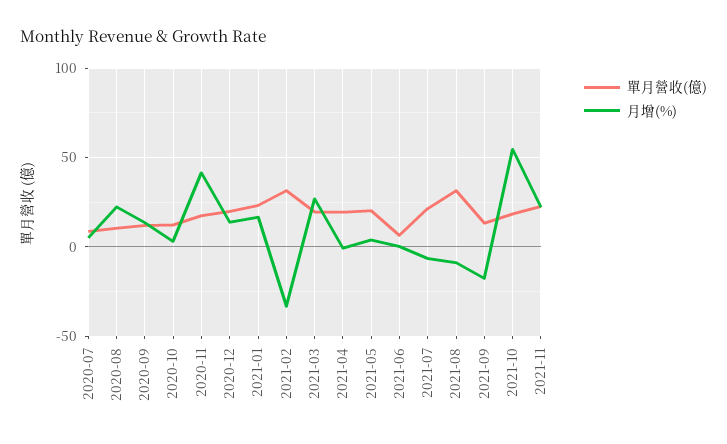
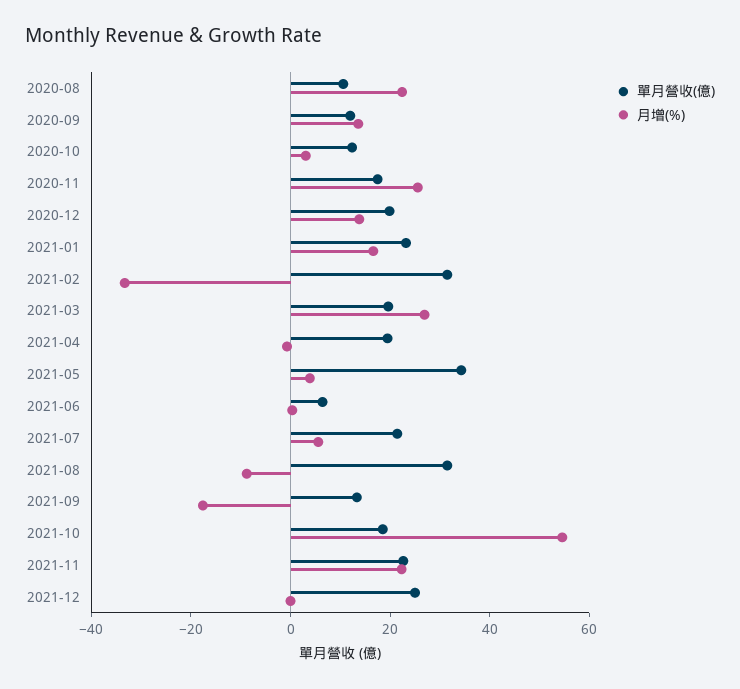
單月營收(億), 2020-07: 10 -> none
月增(%), 2020-07: 5 -> none
月增(%), 2020-11: 40 -> 25
單月營收(億), 2021-05: 20 -> 35
月增(%), 2021-07: -5 -> 5
單月營收(億), 2021-12: none -> 25
月增(%), 2021-12: none -> 0

